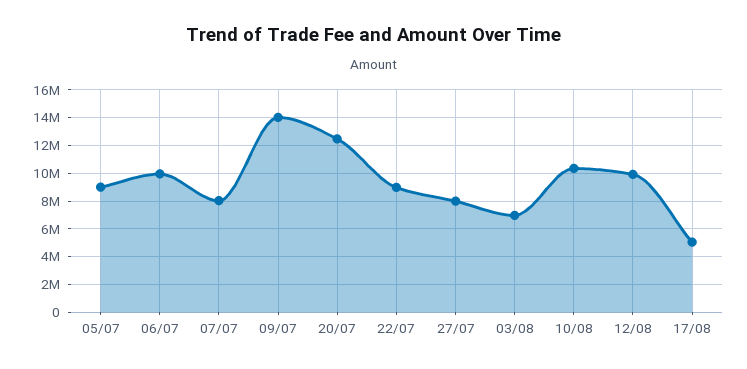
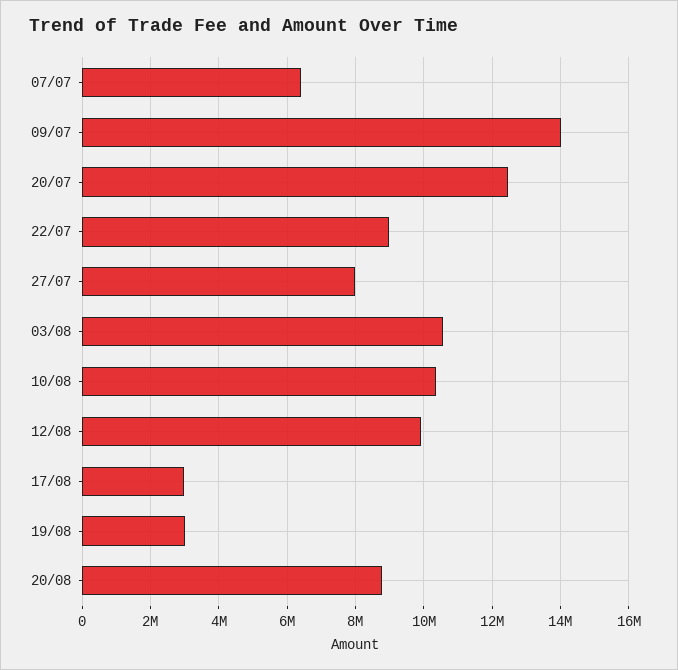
05/07: 9000000 -> none
06/07: 10000000 -> none
07/07: 8000000 -> 6400000
03/08: 7000000 -> 10600000
17/08: 5000000 -> 3000000
19/08: none -> 3000000
20/08: none -> 8800000

